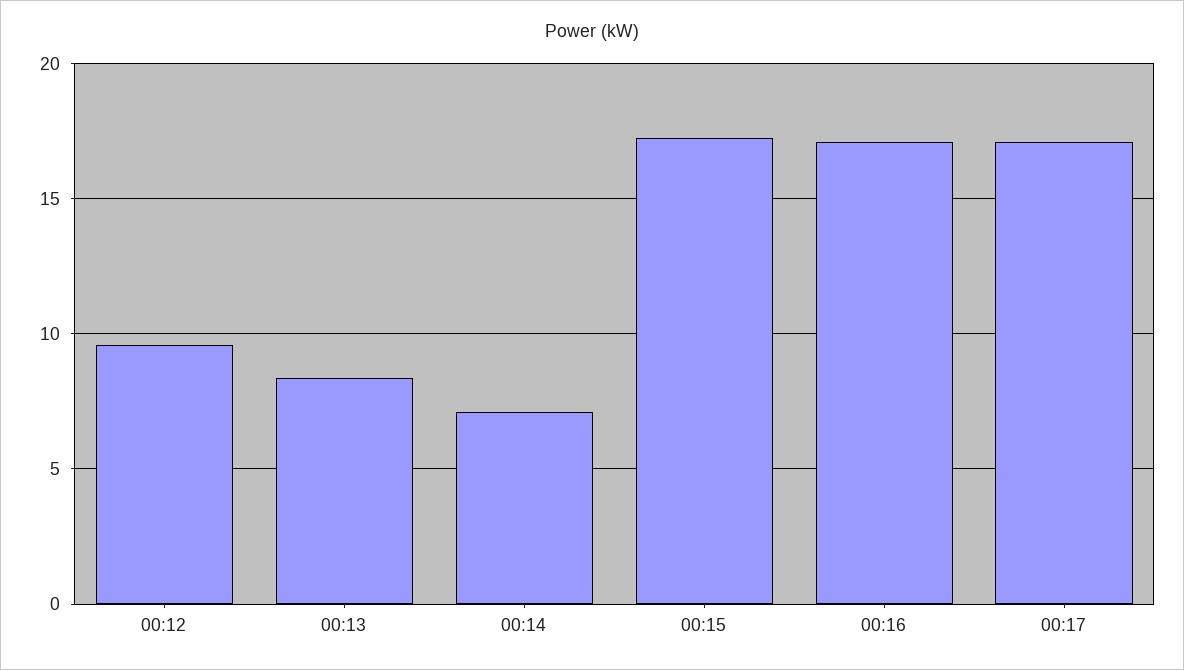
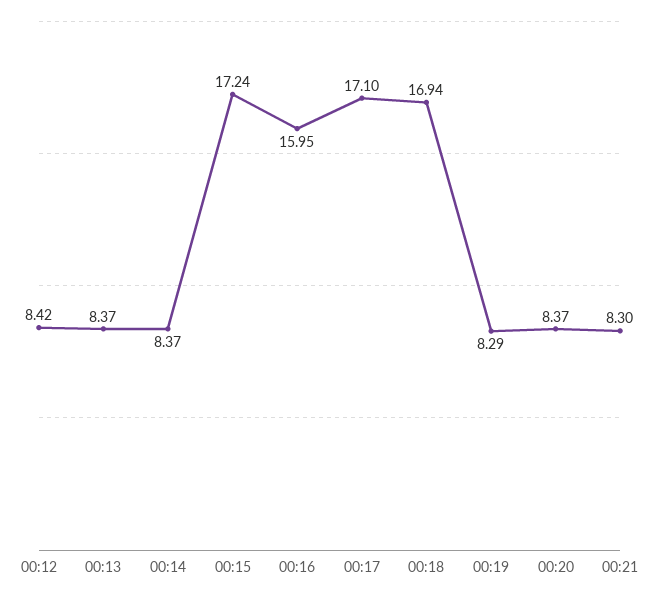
00:12: 9.5 -> 8.42
00:14: 7 -> 8.37
00:16: 17 -> 15.95
00:18: none -> 16.94
00:19: none -> 8.29
00:20: none -> 8.37
00:21: none -> 8.3

